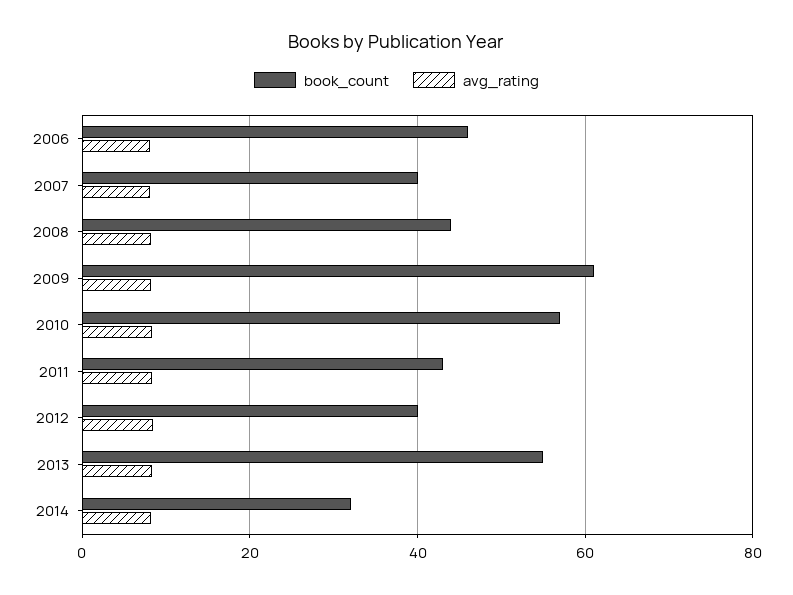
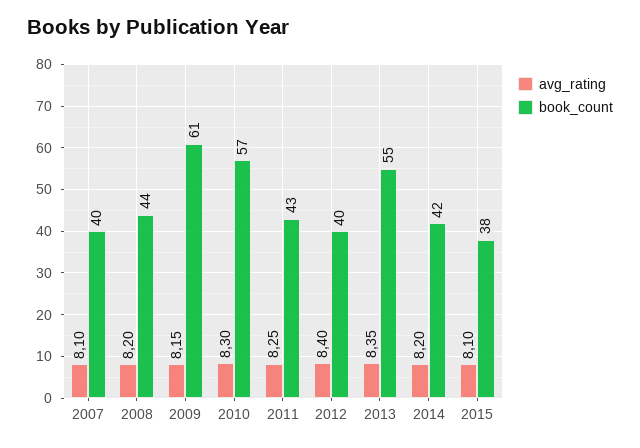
book_count, 2006: 46 -> none
avg_rating, 2006: 8 -> none
book_count, 2014: 32 -> 42
avg_rating, 2015: none -> 8.1
book_count, 2015: none -> 38

